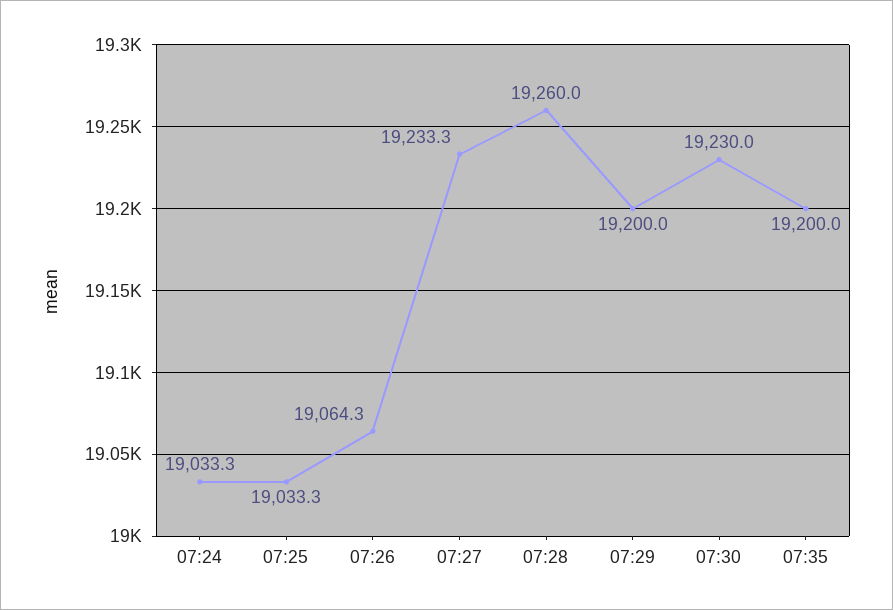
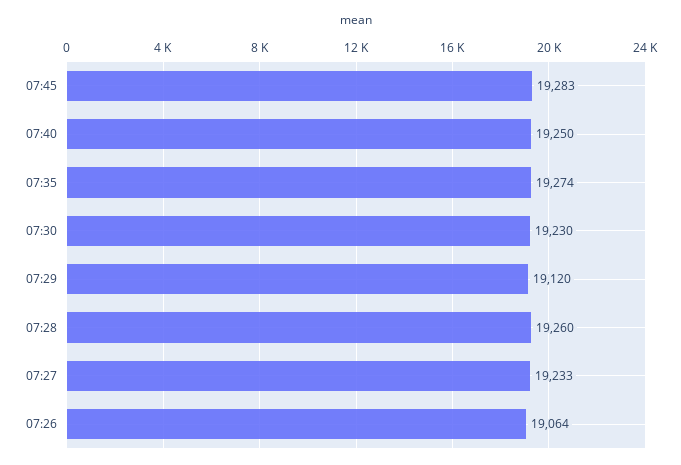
07:24: 19033.3 -> none
07:25: 19033.3 -> none
07:29: 19200 -> 19120
07:35: 19200 -> 19274
07:45: none -> 19283
07:40: none -> 19250

